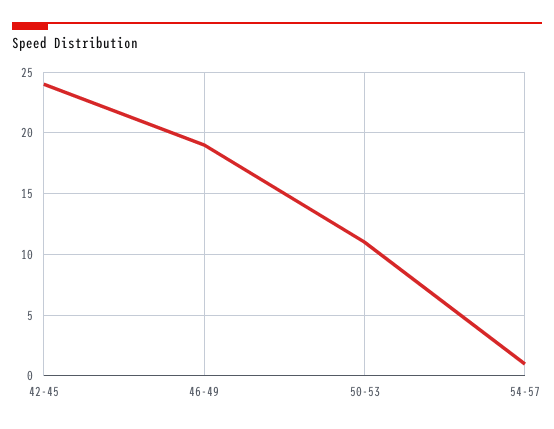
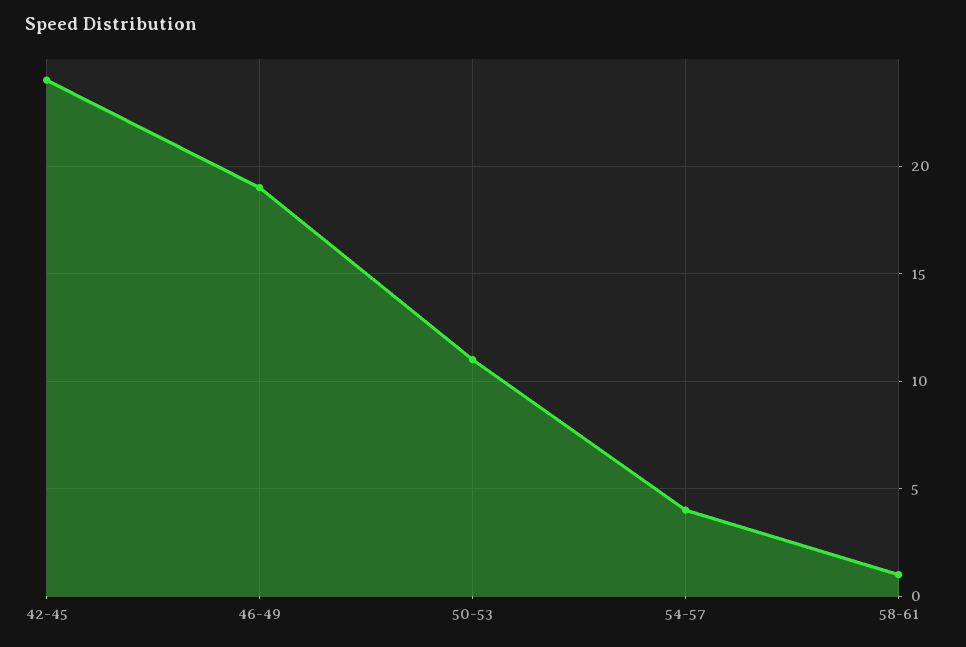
54-57: 1 -> 4
58-61: none -> 1

